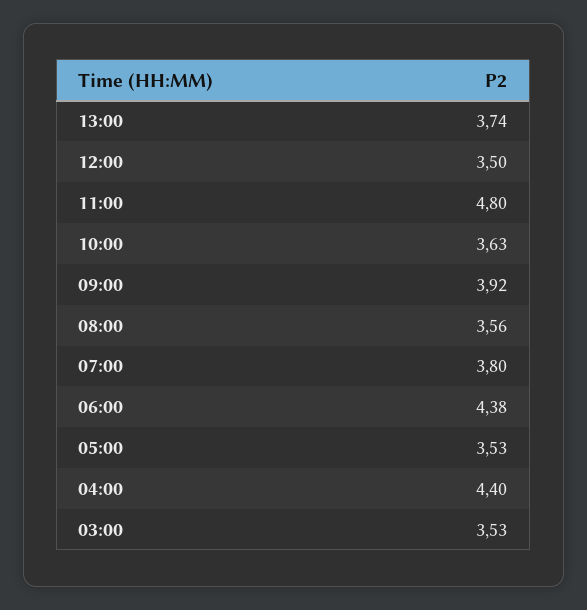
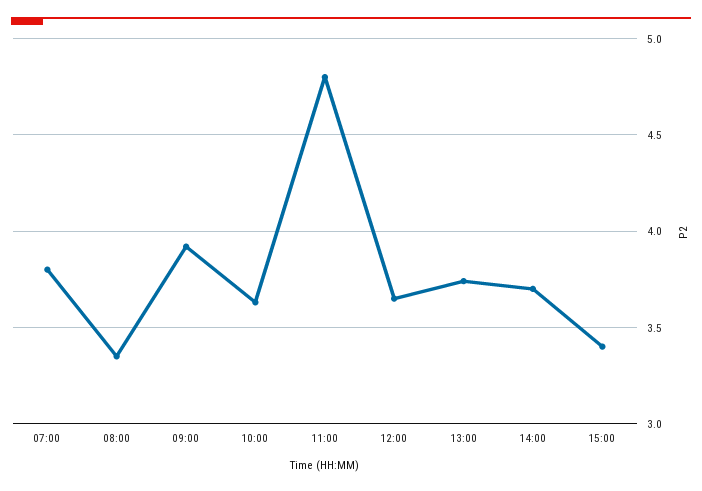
12:00: 3.5 -> 3.65
08:00: 3.56 -> 3.35
06:00: 4.38 -> none
05:00: 3.53 -> none
04:00: 4.4 -> none
03:00: 3.53 -> none
14:00: none -> 3.7
15:00: none -> 3.4

